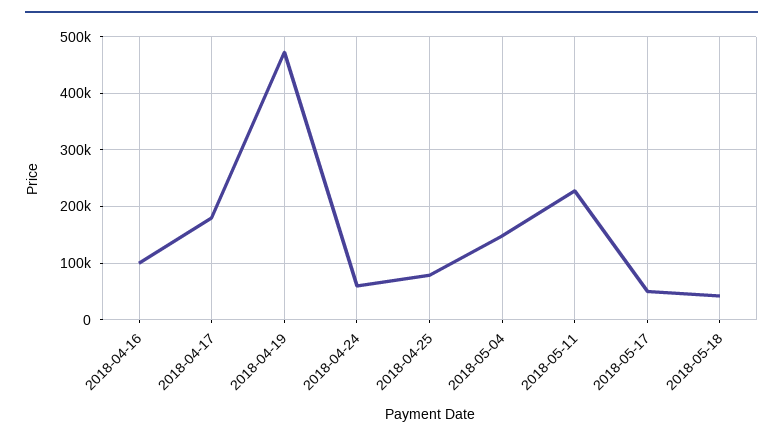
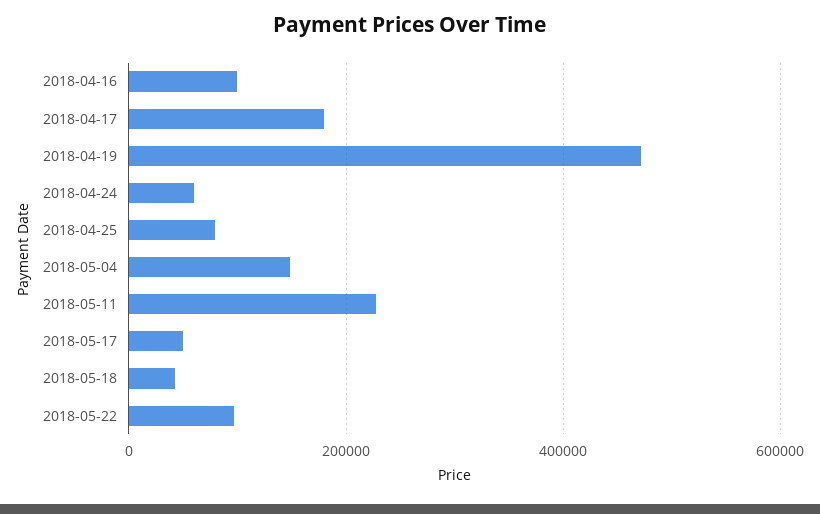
2018-05-22: none -> 100000

